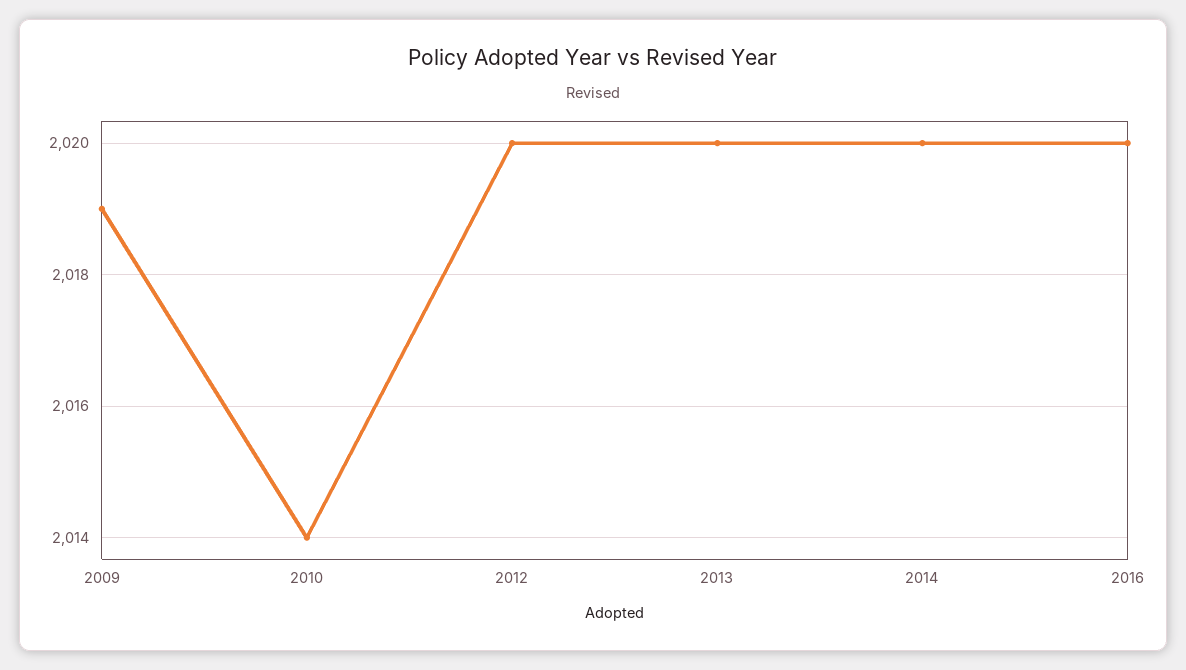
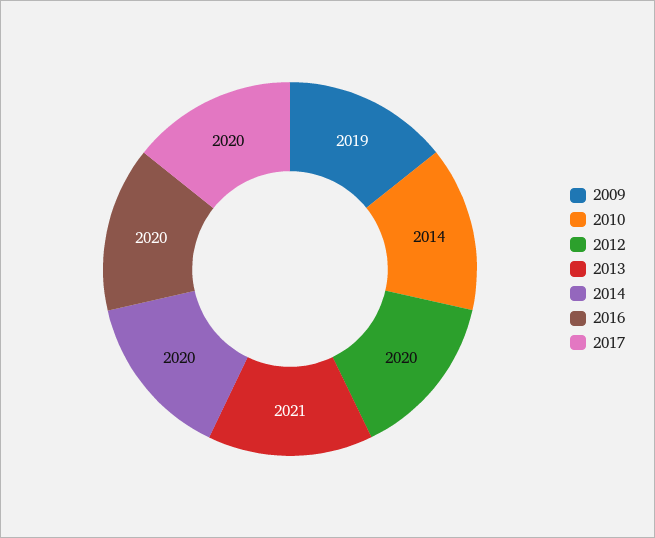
2013: 2020 -> 2021
2017: none -> 2020

